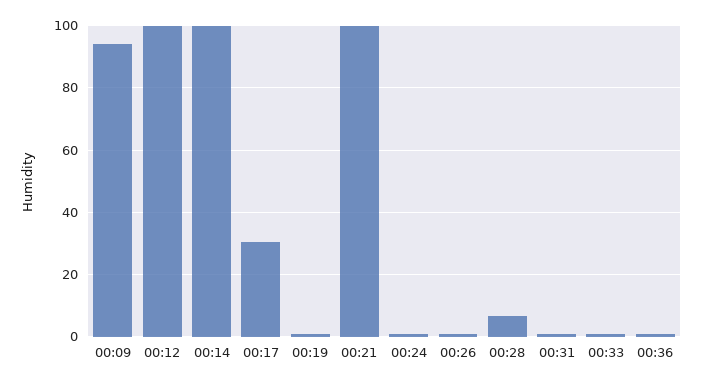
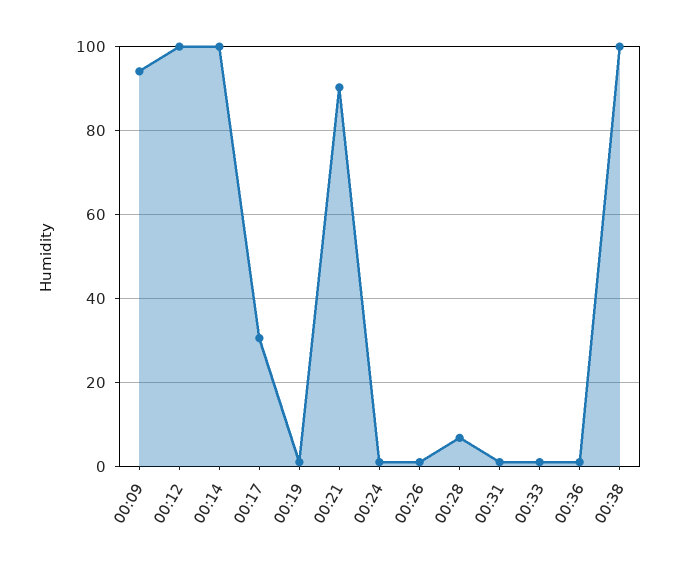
00:21: 100 -> 90
00:38: none -> 100

